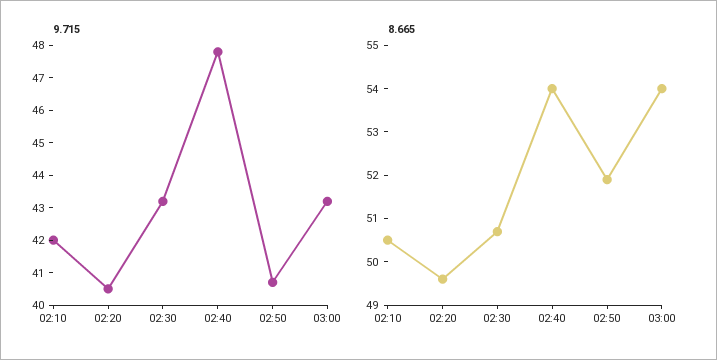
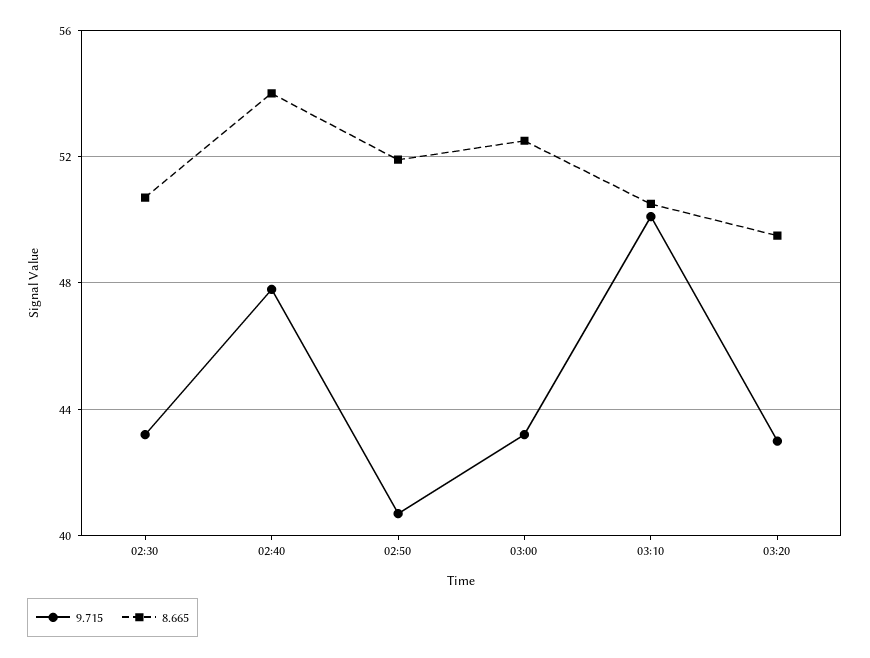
9.715, 02:10: 42 -> none
9.715, 02:20: 40.5 -> none
8.665, 02:10: 50.5 -> none
8.665, 02:20: 49.5 -> none
8.665, 03:00: 54 -> 52.5
9.715, 03:10: none -> 50
8.665, 03:10: none -> 50.5
9.715, 03:20: none -> 43
8.665, 03:20: none -> 49.5

